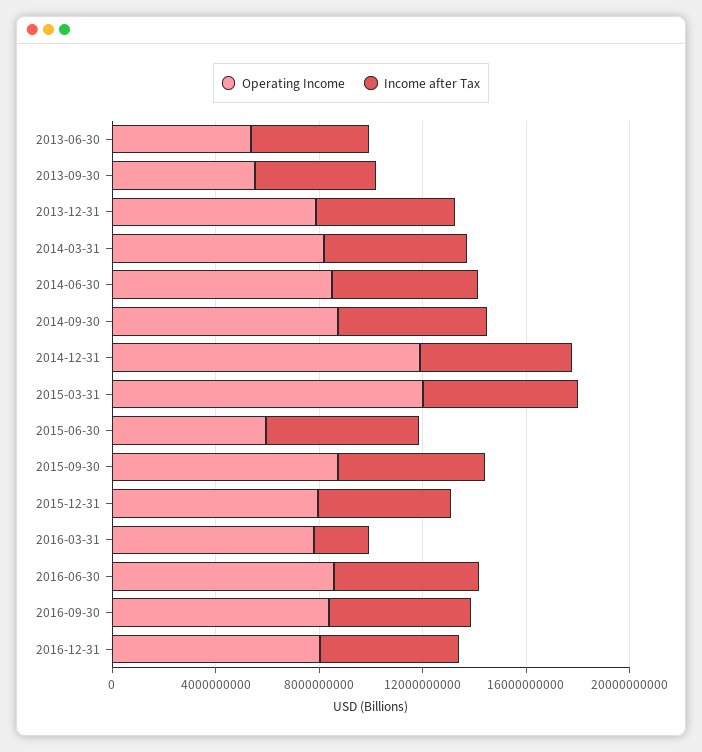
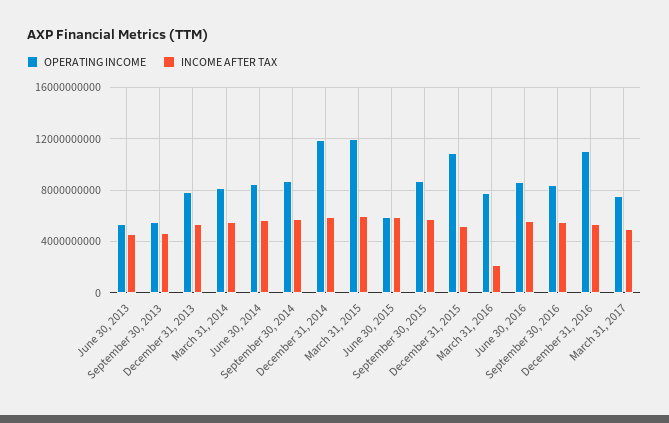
Operating Income, 2015-12-31: 8000000000 -> 11000000000
Operating Income, 2016-12-31: 8000000000 -> 11000000000
Operating Income, March 31, 2017: none -> 7500000000
Income after Tax, March 31, 2017: none -> 5000000000

